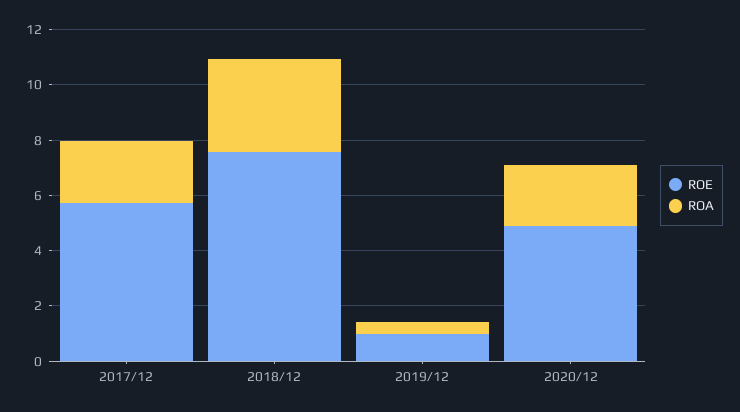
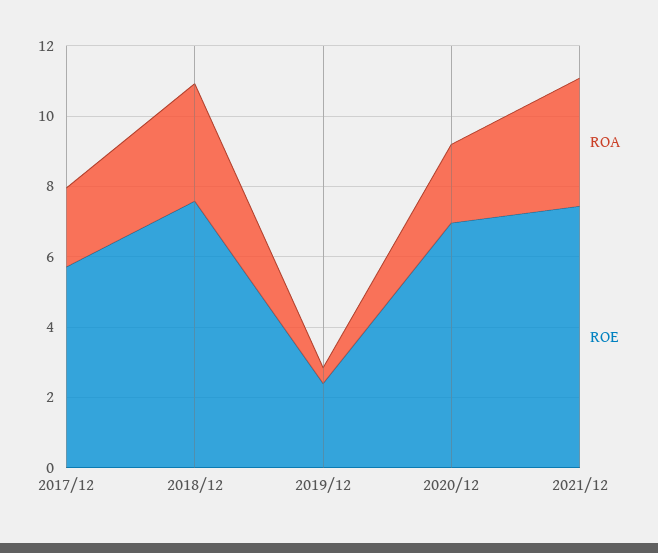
ROE, 2019/12: 1 -> 2.5
ROE, 2020/12: 5 -> 7
ROA, 2021/12: none -> 3.5
ROE, 2021/12: none -> 7.5

